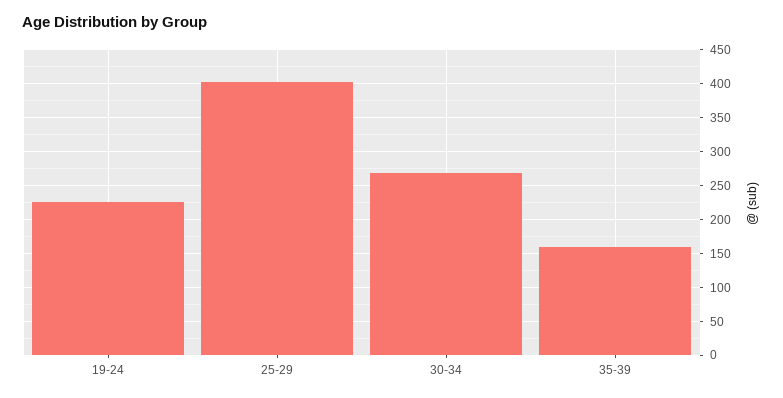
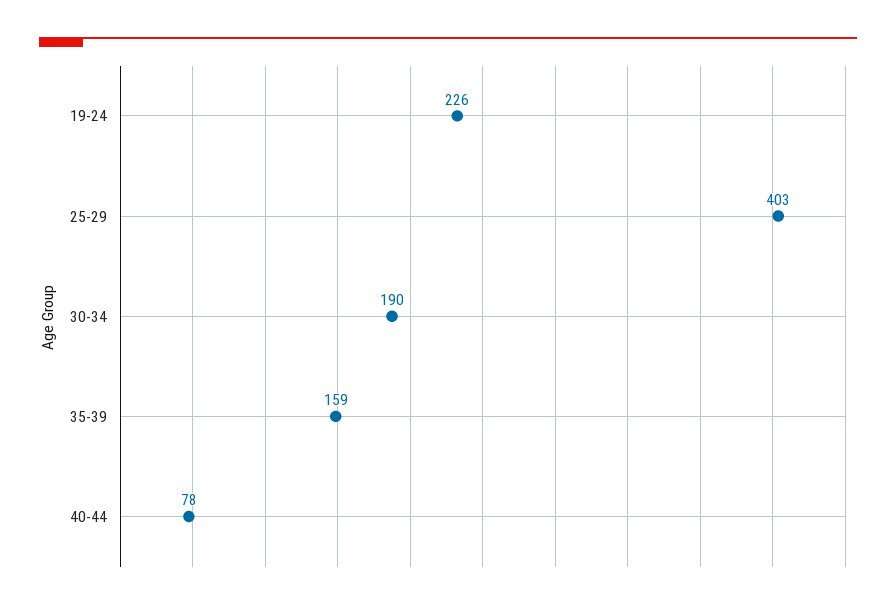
30-34: 270 -> 190
40-44: none -> 78

